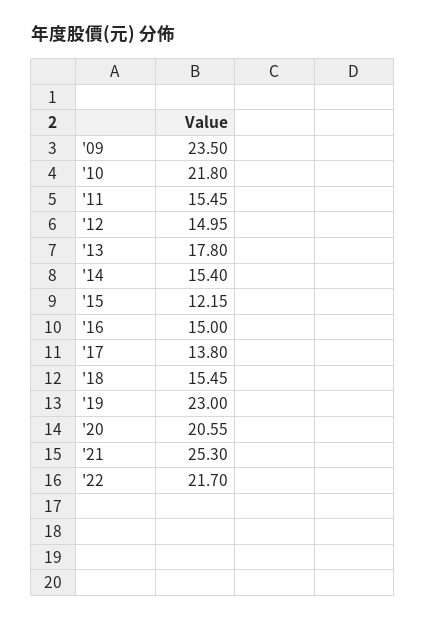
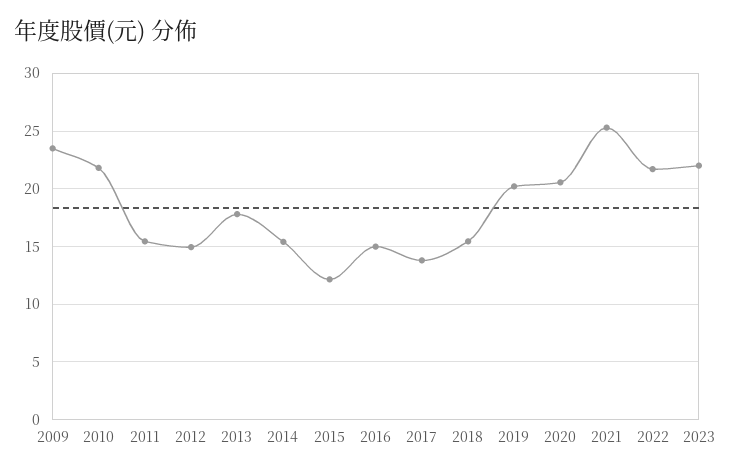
'19: 23 -> 20
2023: none -> 22

